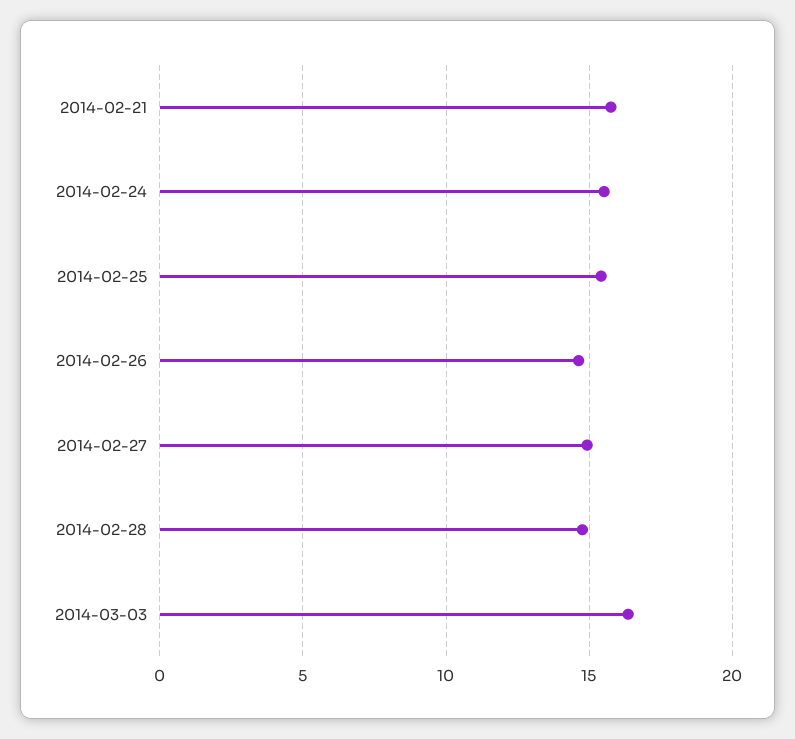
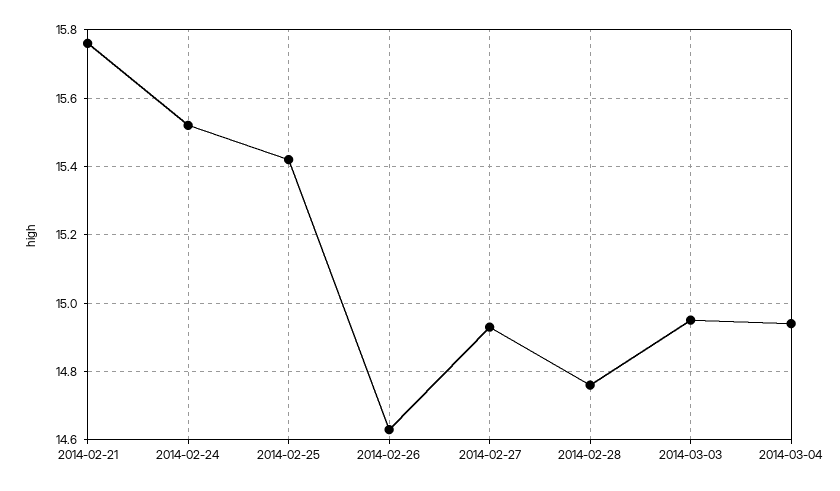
2014-03-03: 16.5 -> 14.95
2014-03-04: none -> 14.95

